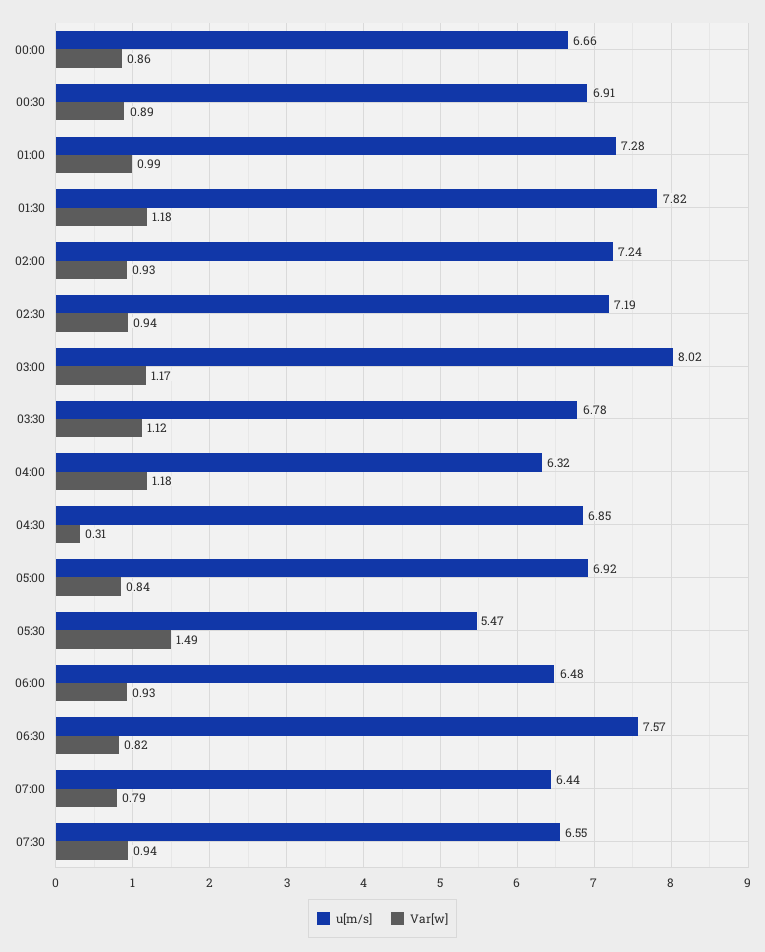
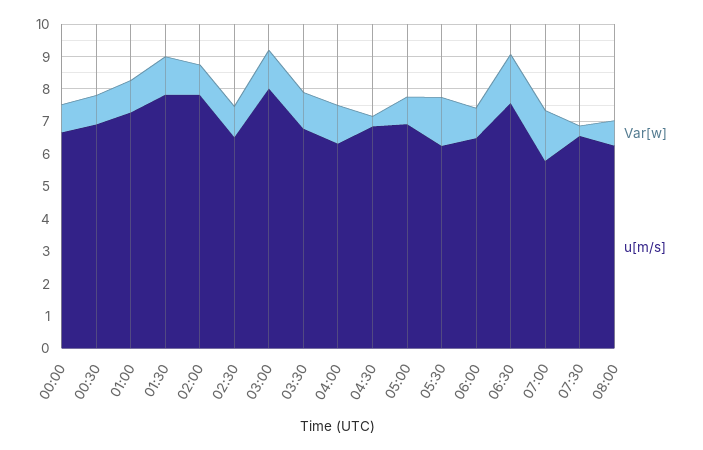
u[m/s], 02:00: 7.24 -> 7.75
u[m/s], 02:30: 7.19 -> 6.5
u[m/s], 05:30: 5.47 -> 6.25
Var[w], 06:30: 0.82 -> 1.5
u[m/s], 07:00: 6.44 -> 5.75
Var[w], 07:00: 0.79 -> 1.5
Var[w], 07:30: 0.94 -> 0.25
Var[w], 08:00: none -> 0.75
u[m/s], 08:00: none -> 6.25

